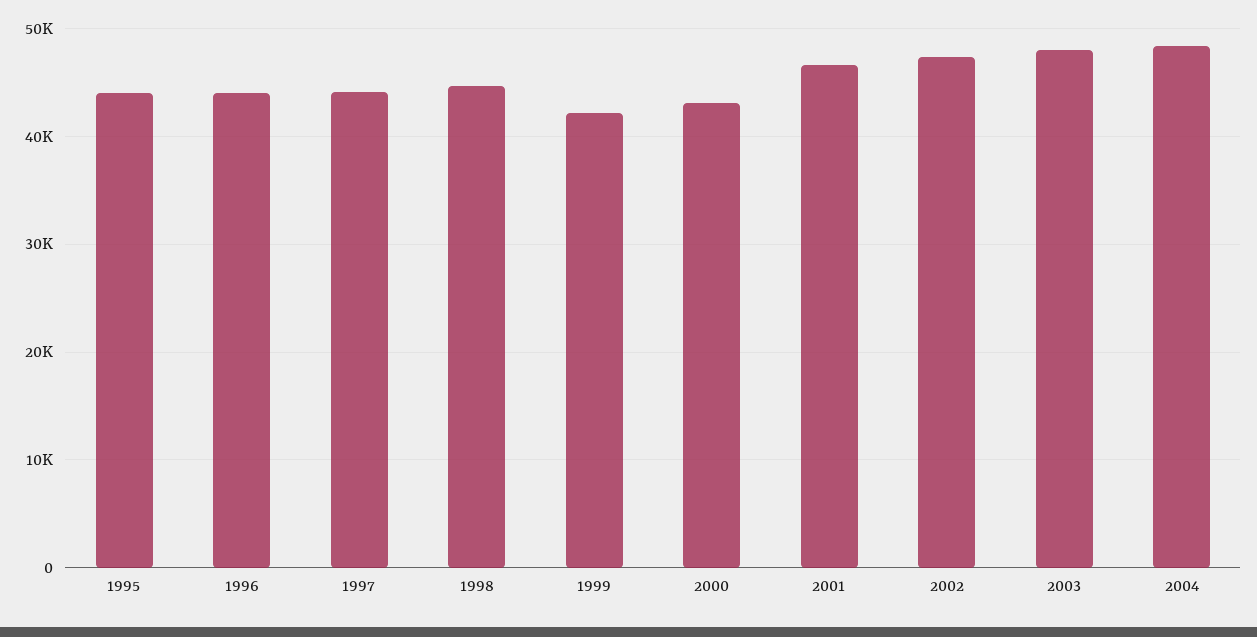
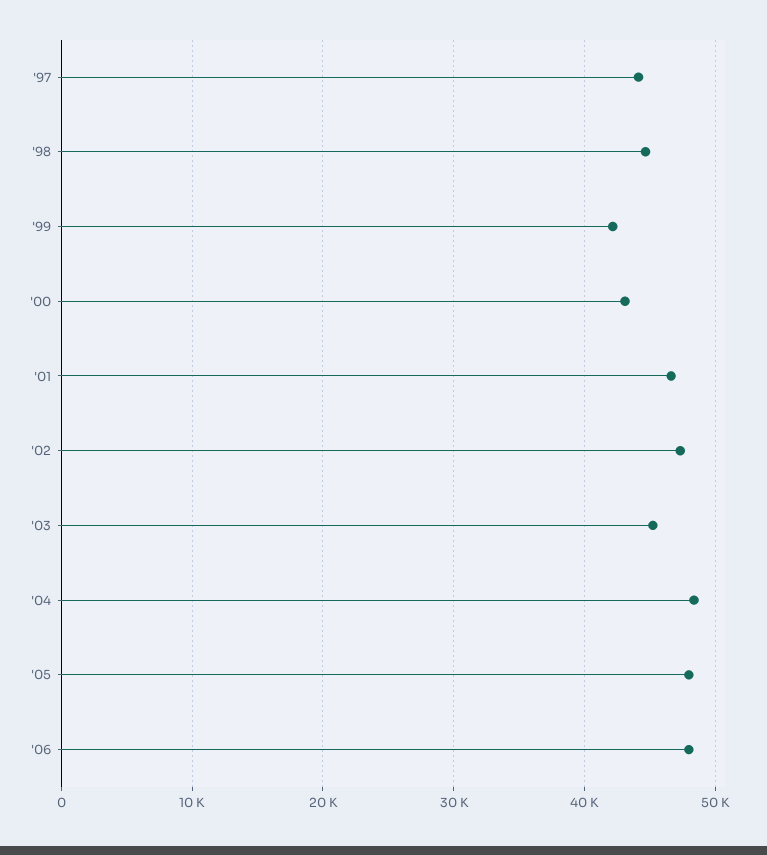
1995: 44000 -> none
1996: 44000 -> none
2003: 48000 -> 45000
'05: none -> 48000
'06: none -> 48000

